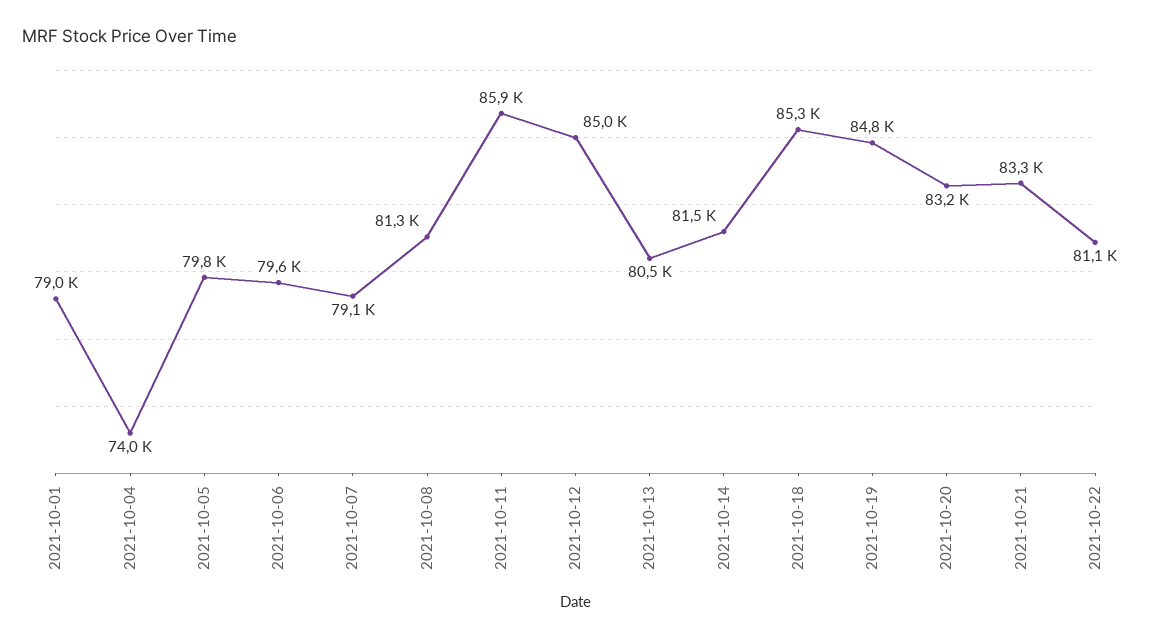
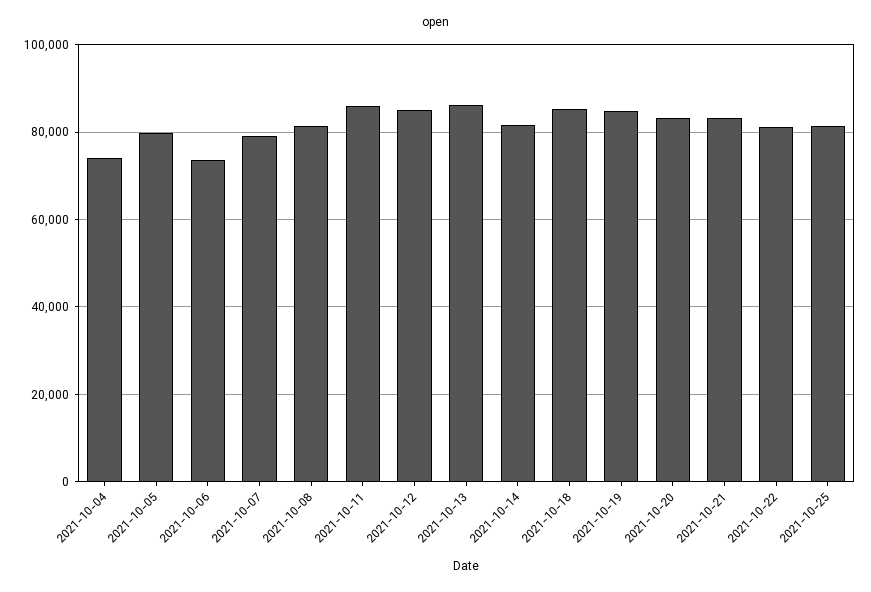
2021-10-01: 79000 -> none
2021-10-06: 79600 -> 74000
2021-10-13: 80500 -> 86000
2021-10-25: none -> 82000

